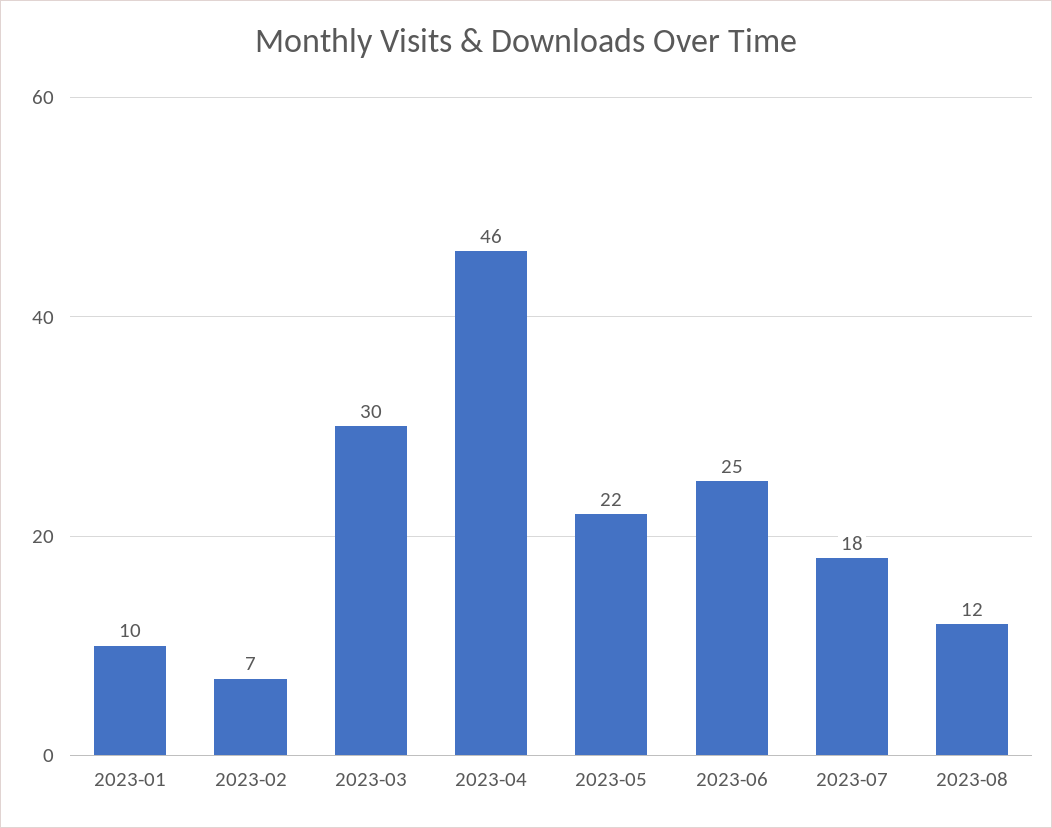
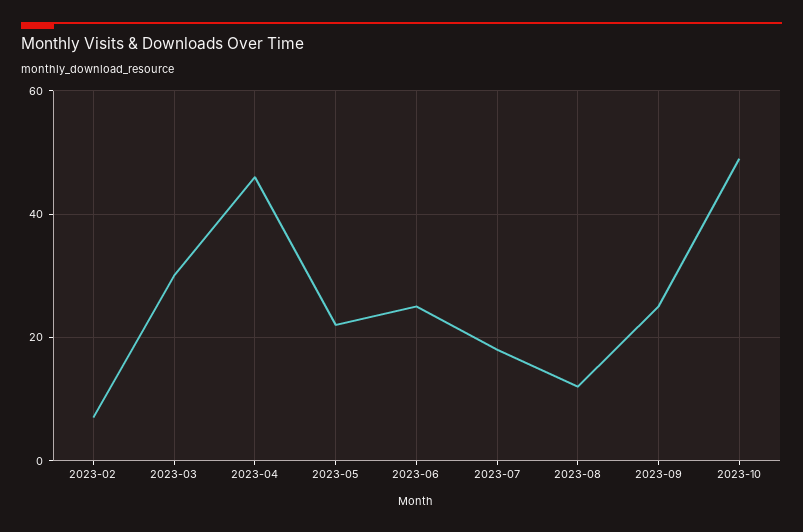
2023-01: 10 -> none
2023-09: none -> 25
2023-10: none -> 50

